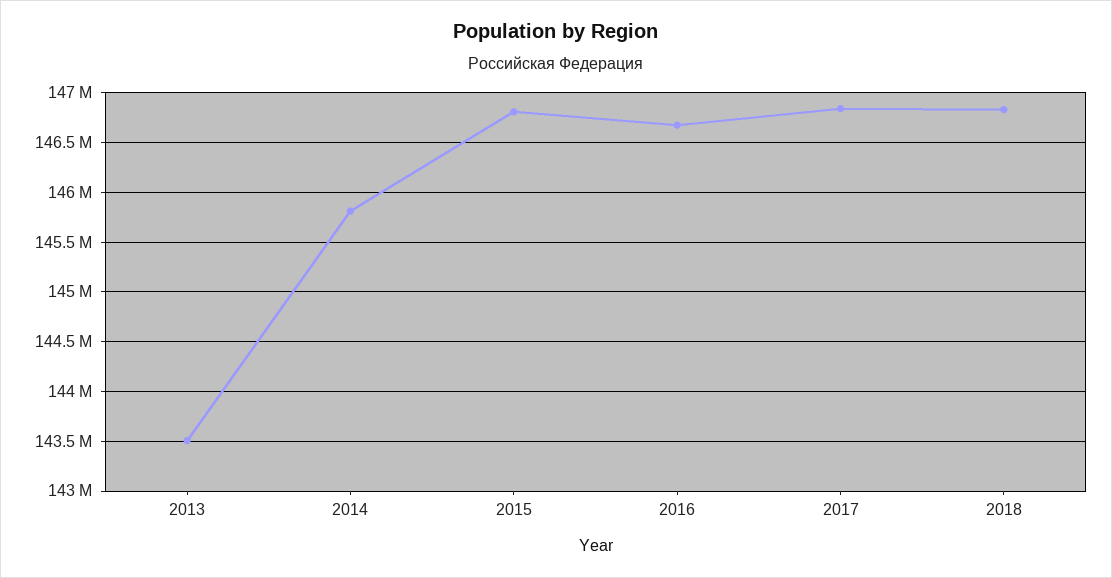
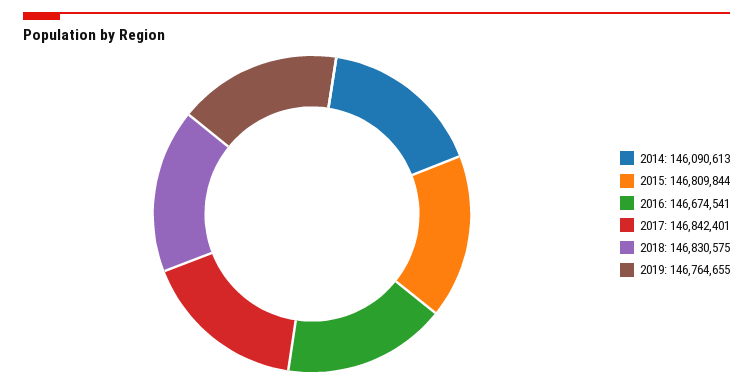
2013: 143500000 -> none
2014: 145800000 -> 146090613
2019: none -> 146764655

